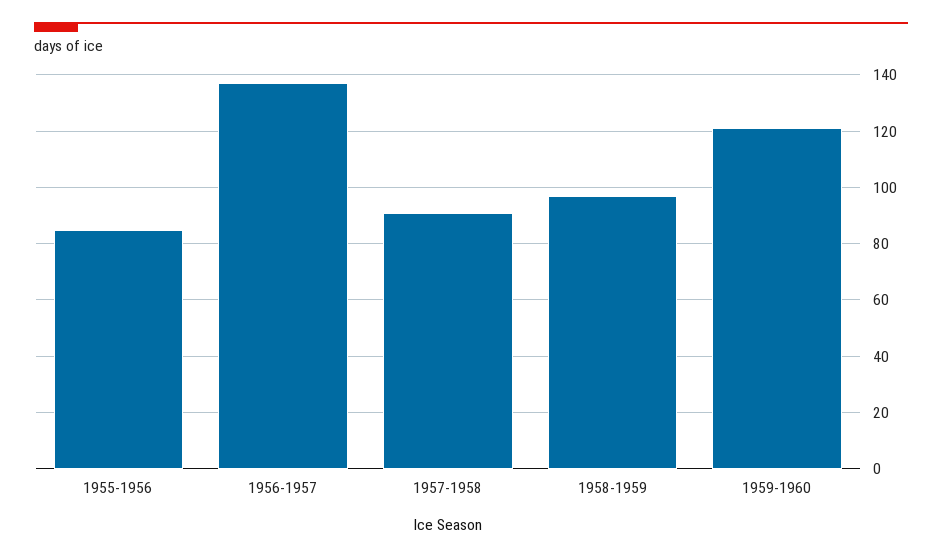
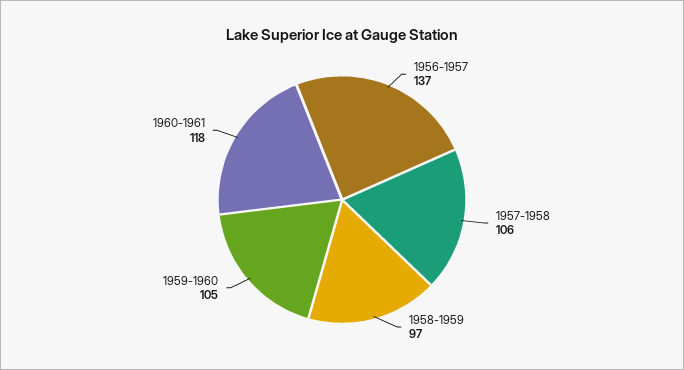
1955-1956: 85 -> none
1957-1958: 90 -> 106
1959-1960: 120 -> 105
1960-1961: none -> 118

